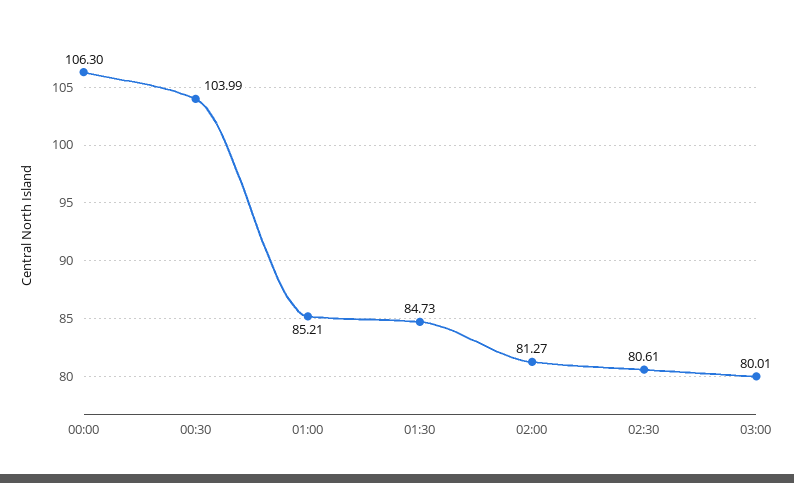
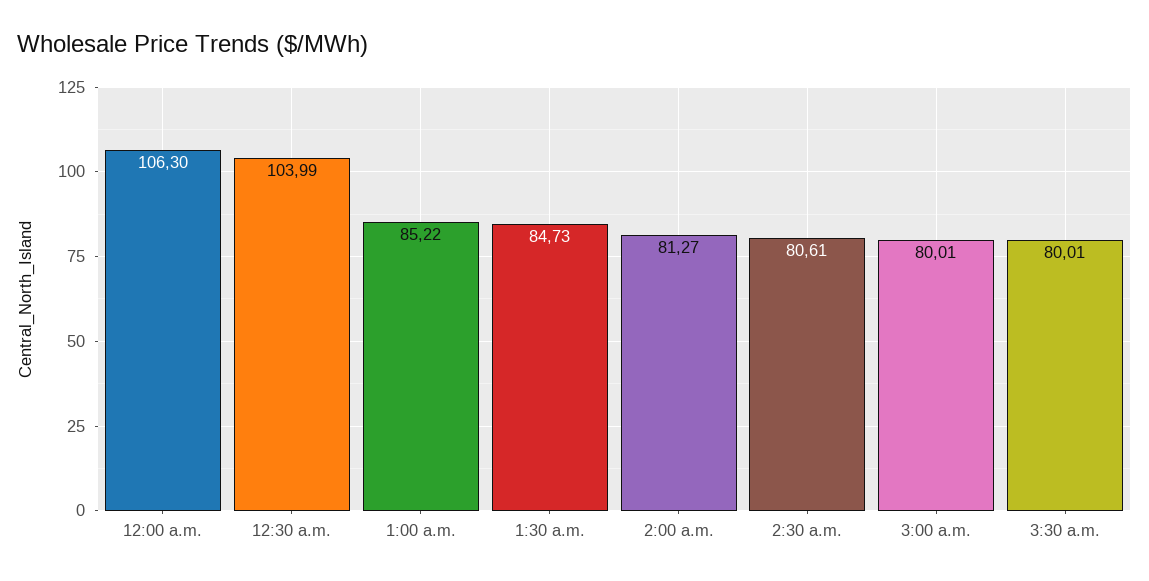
01:00: 85.21 -> 85.22
3:30 a.m.: none -> 80.01

